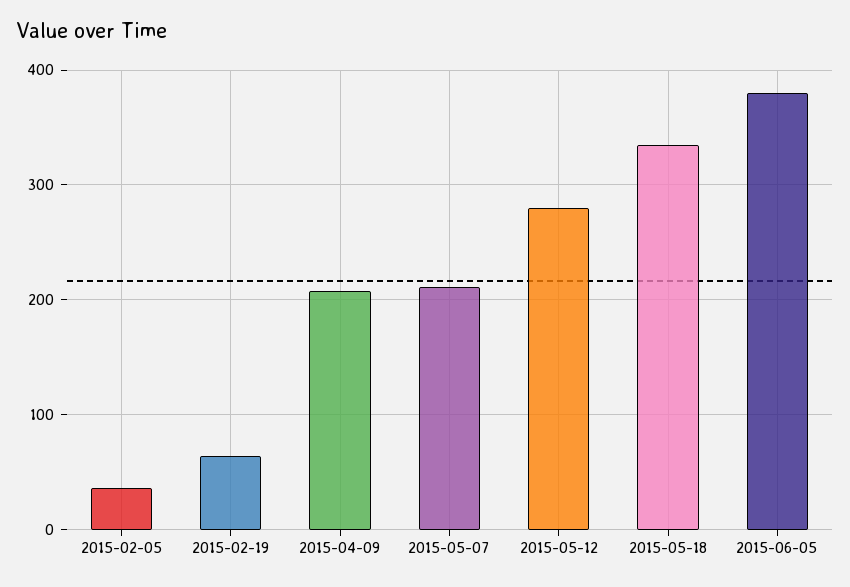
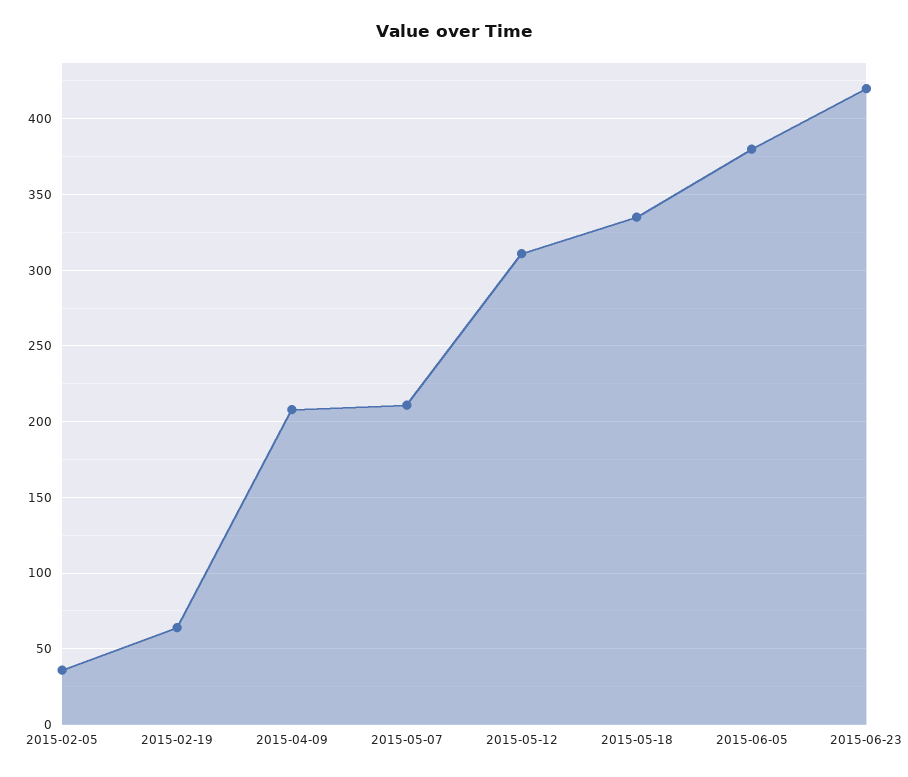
2015-05-12: 280 -> 310
2015-06-23: none -> 420

